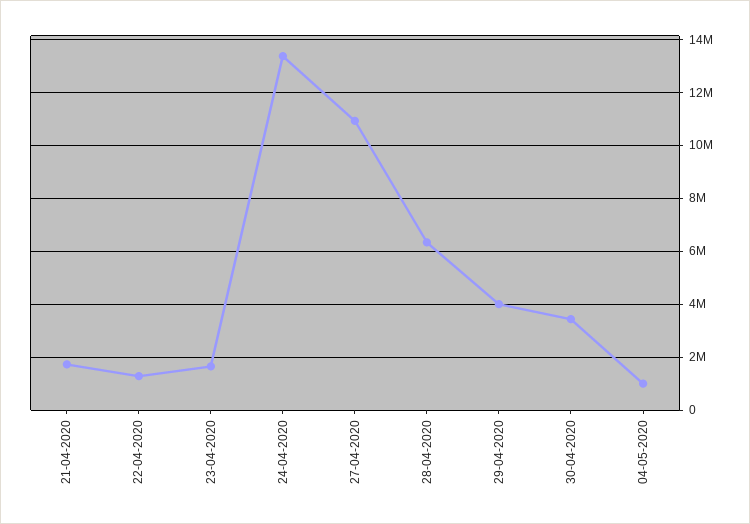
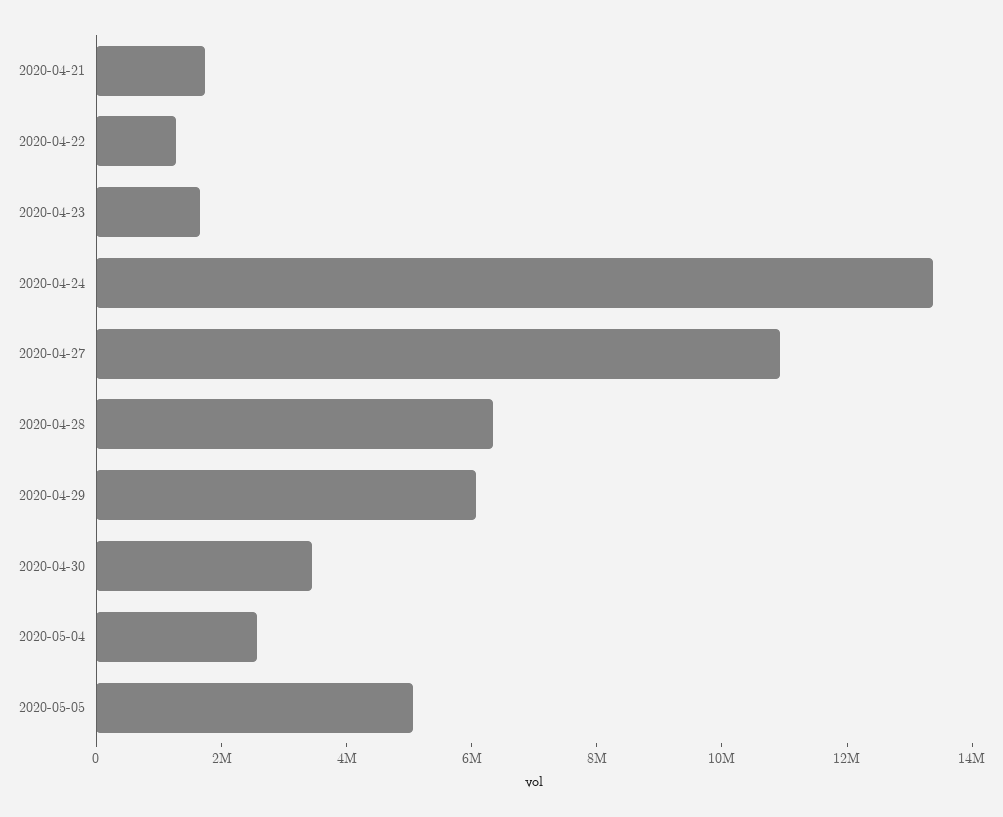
29-04-2020: 4000000 -> 6000000
04-05-2020: 1000000 -> 2500000
2020-05-05: none -> 5000000

